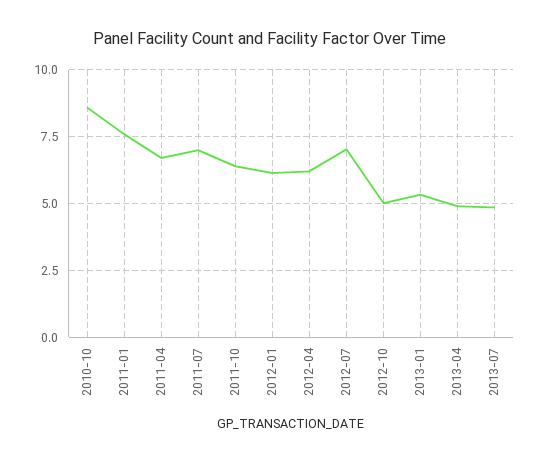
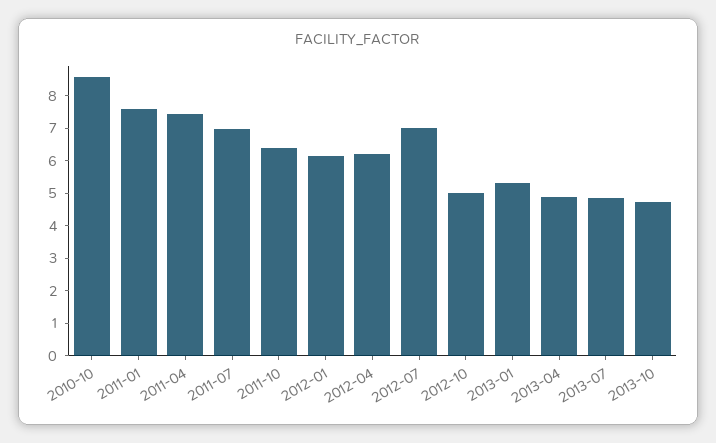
2011-04: 6.75 -> 7.5
2013-10: none -> 4.75

